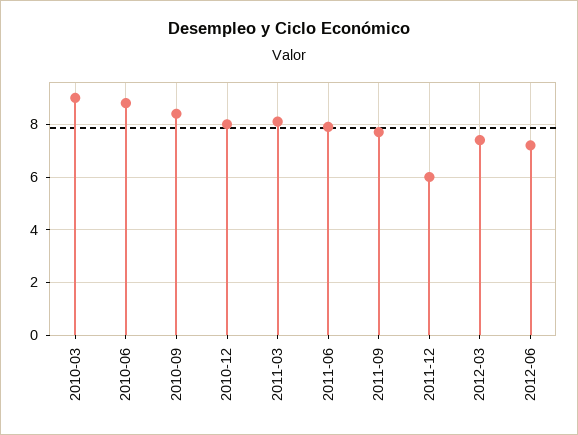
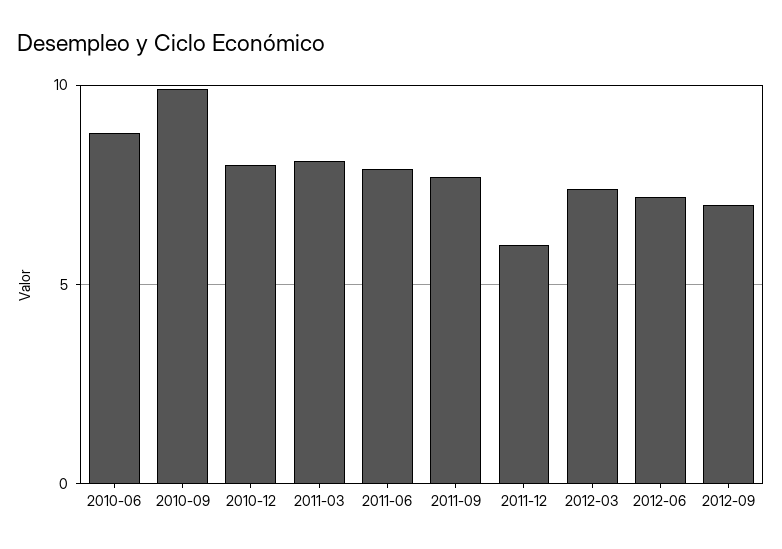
2010-03: 9 -> none
2010-09: 8.5 -> 10
2012-09: none -> 7

